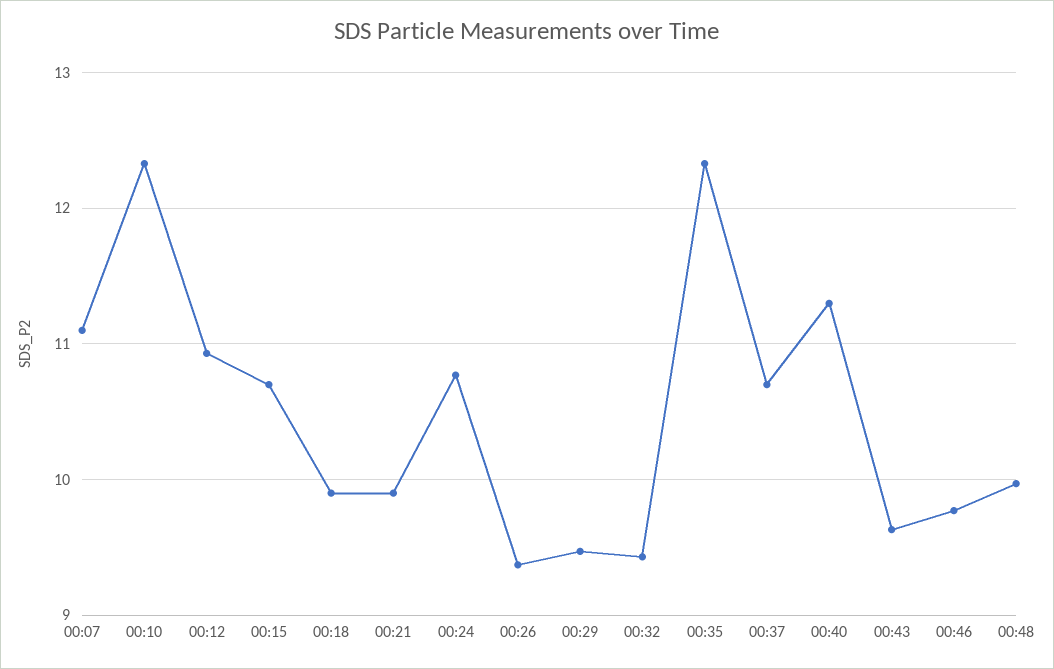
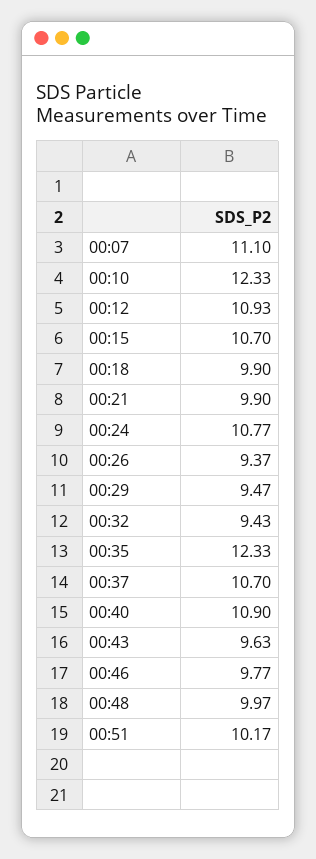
00:40: 11.3 -> 10.9
00:51: none -> 10.17

